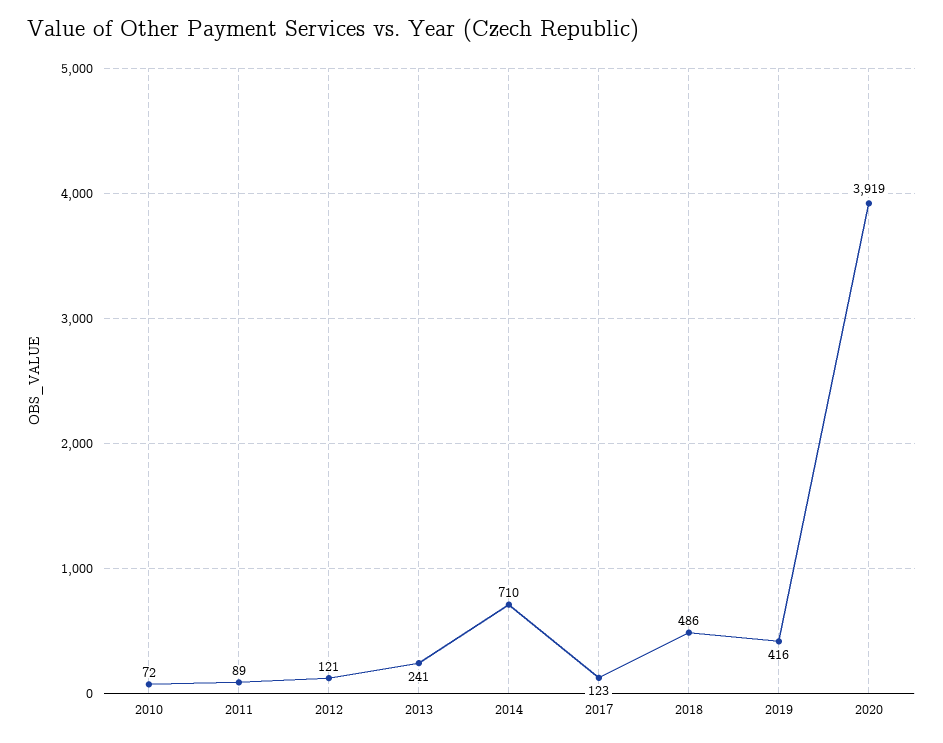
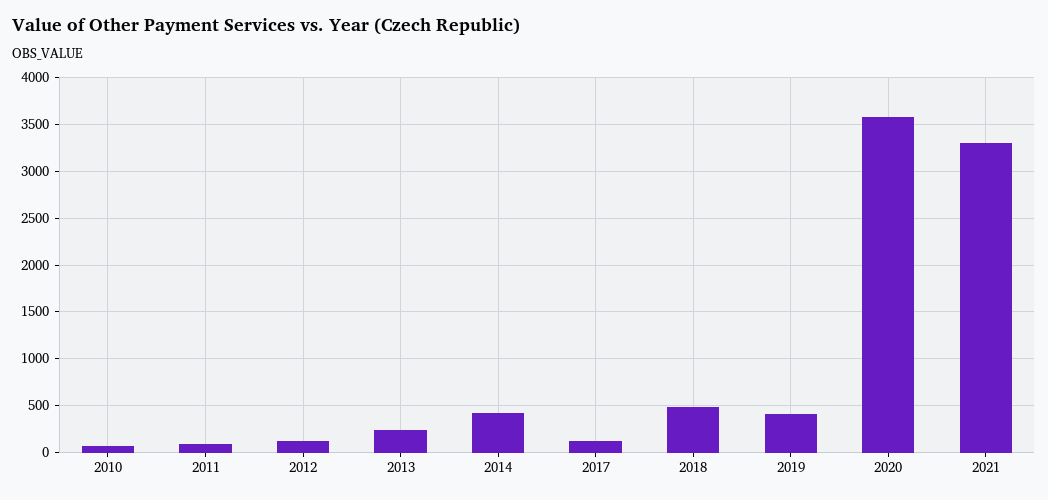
2014: 710 -> 400
2020: 3919 -> 3600
2021: none -> 3300

